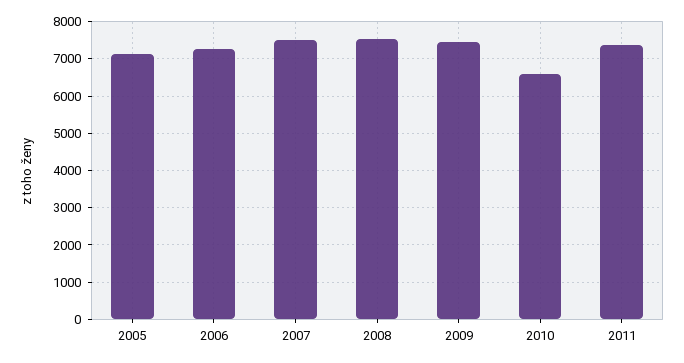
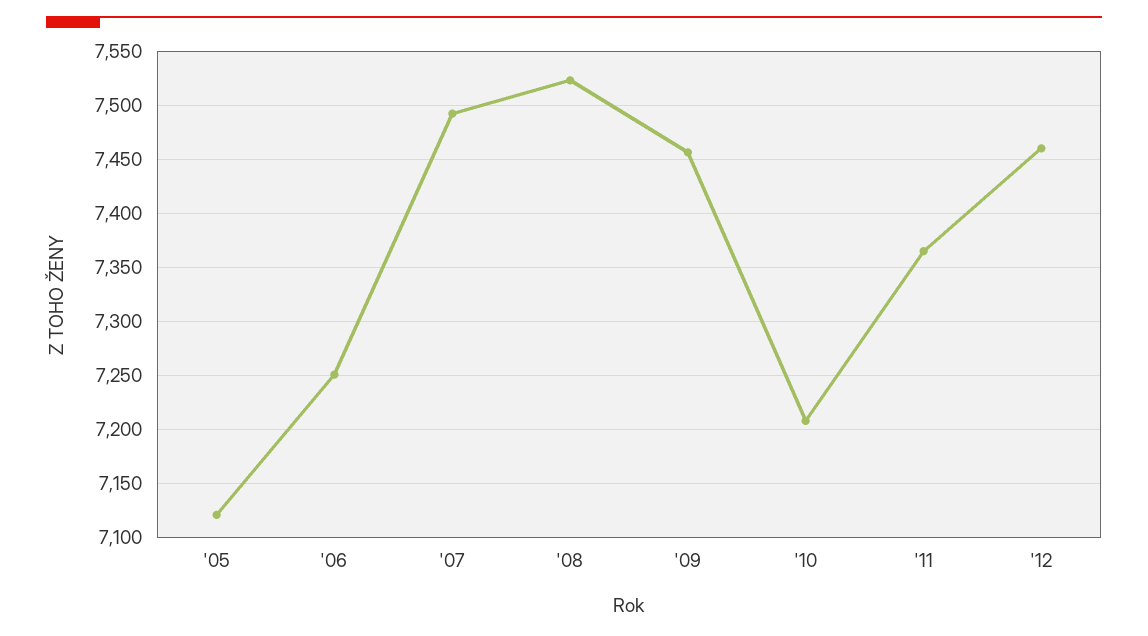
2010: 6600 -> 7210
'12: none -> 7460

